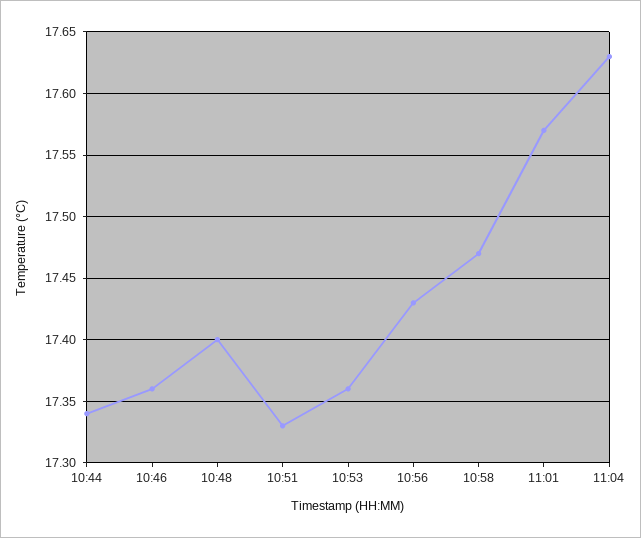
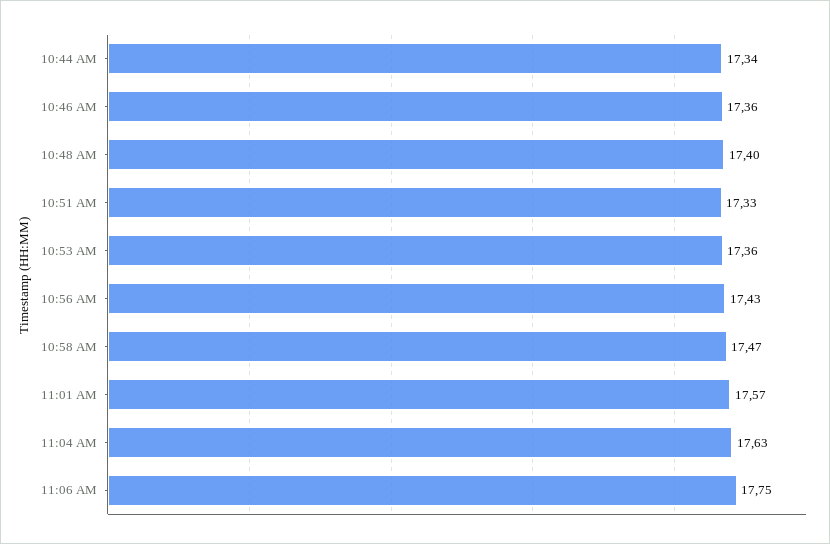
11:06 AM: none -> 17.75

